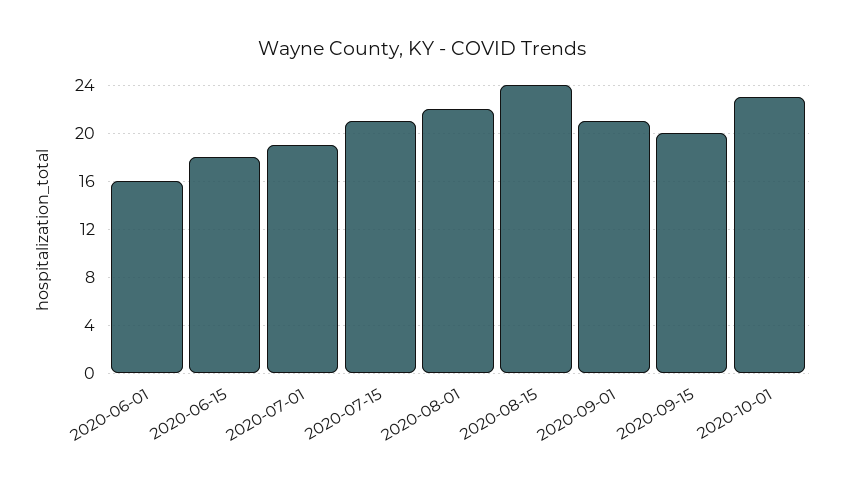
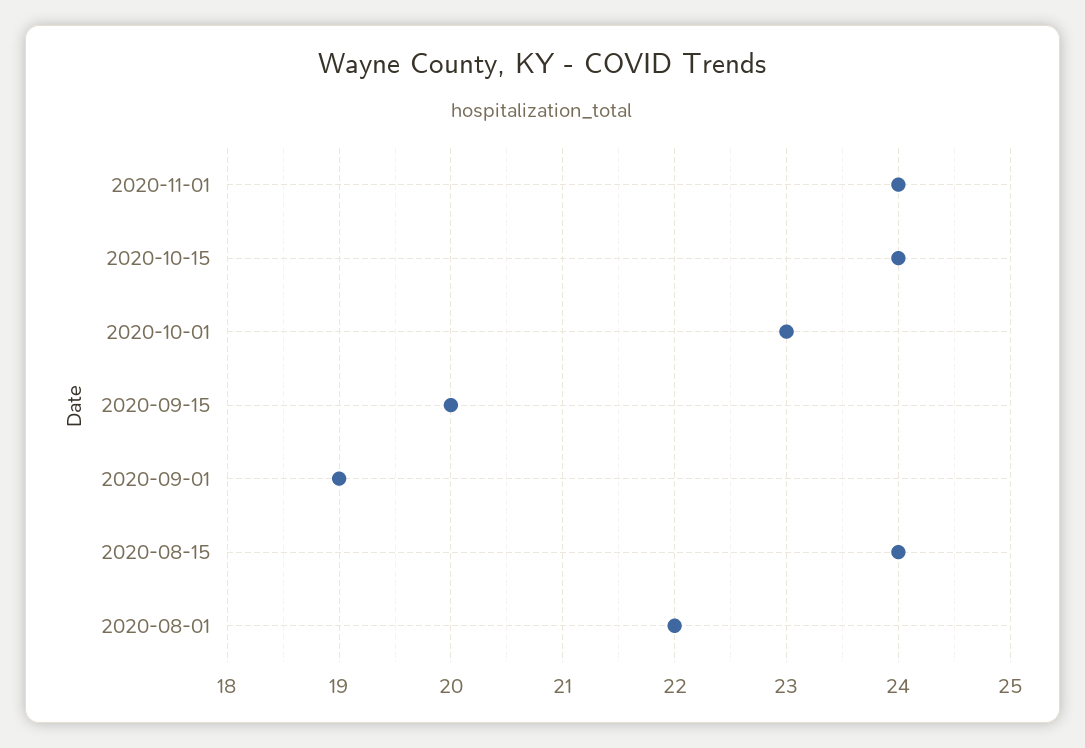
2020-06-01: 16 -> none
2020-06-15: 18 -> none
2020-07-01: 19 -> none
2020-07-15: 21 -> none
2020-09-01: 21 -> 19
2020-11-01: none -> 24
2020-10-15: none -> 24

